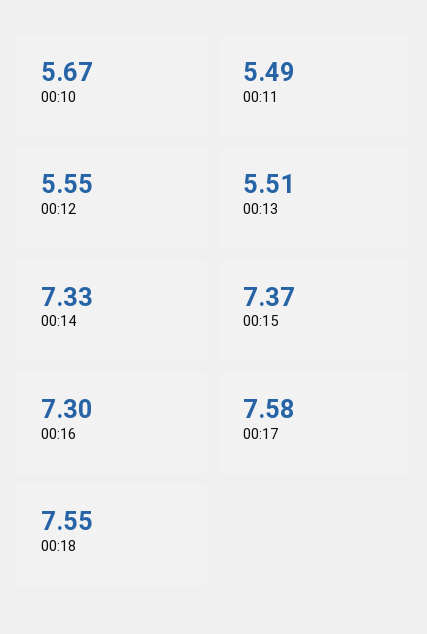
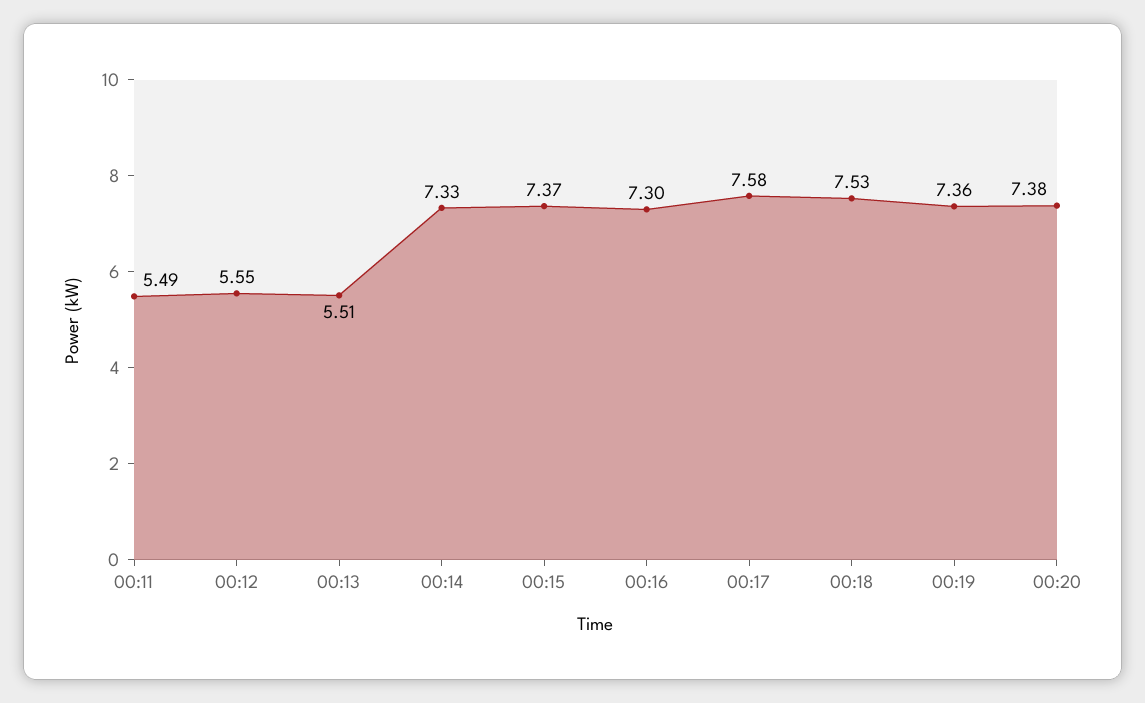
00:10: 5.67 -> none
00:18: 7.55 -> 7.53
00:19: none -> 7.36
00:20: none -> 7.38

